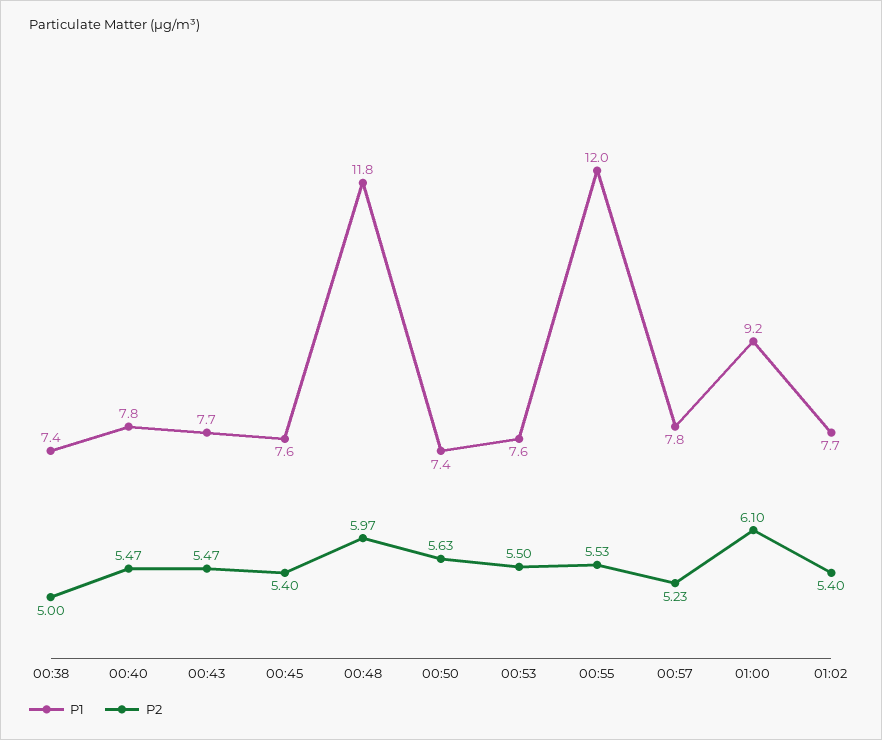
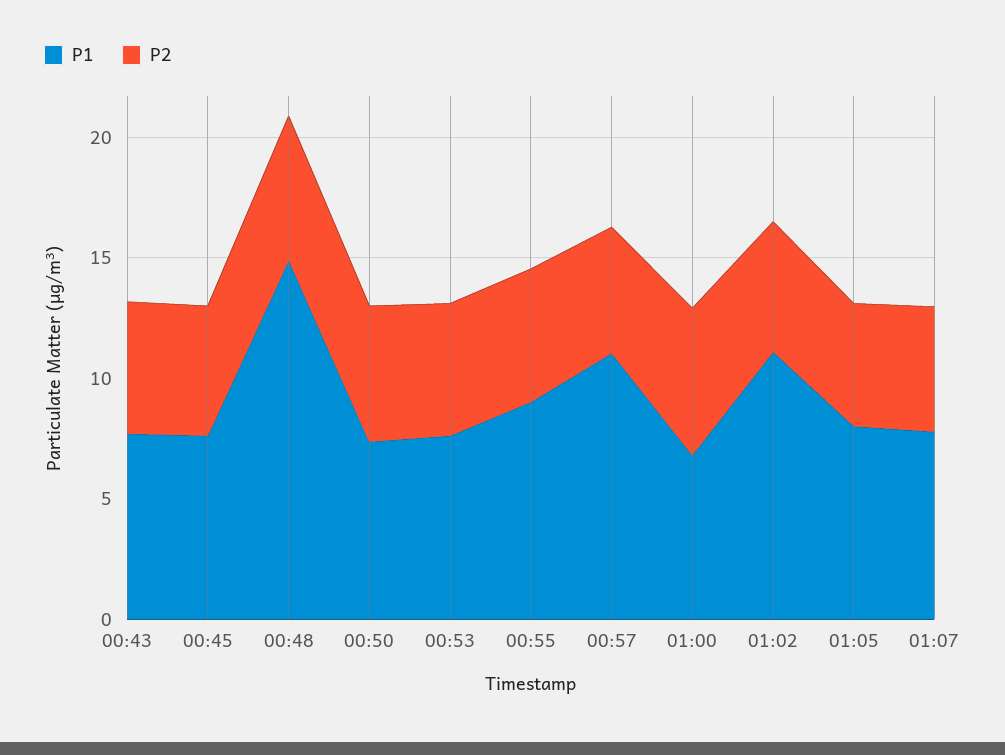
P1, 00:38: 7.4 -> none
P2, 00:38: 5 -> none
P1, 00:40: 7.8 -> none
P2, 00:40: 5.47 -> none
P1, 00:48: 11.8 -> 15
P1, 00:55: 12 -> 9
P1, 00:57: 7.8 -> 11
P1, 01:00: 9.2 -> 7
P1, 01:02: 7.7 -> 11
P1, 01:05: none -> 8
P2, 01:05: none -> 5
P1, 01:07: none -> 8
P2, 01:07: none -> 5

